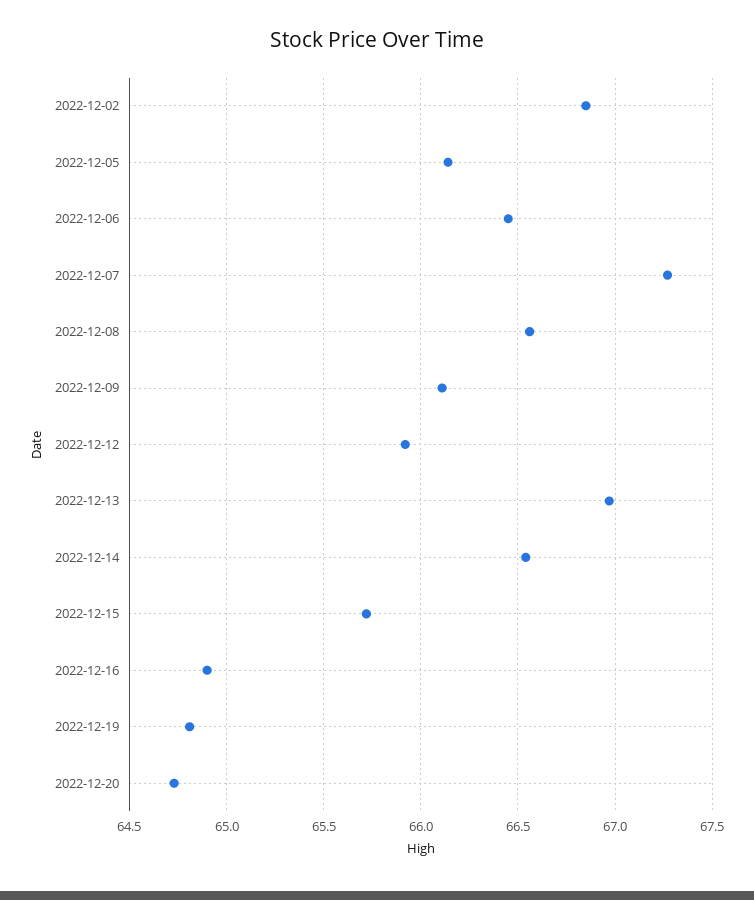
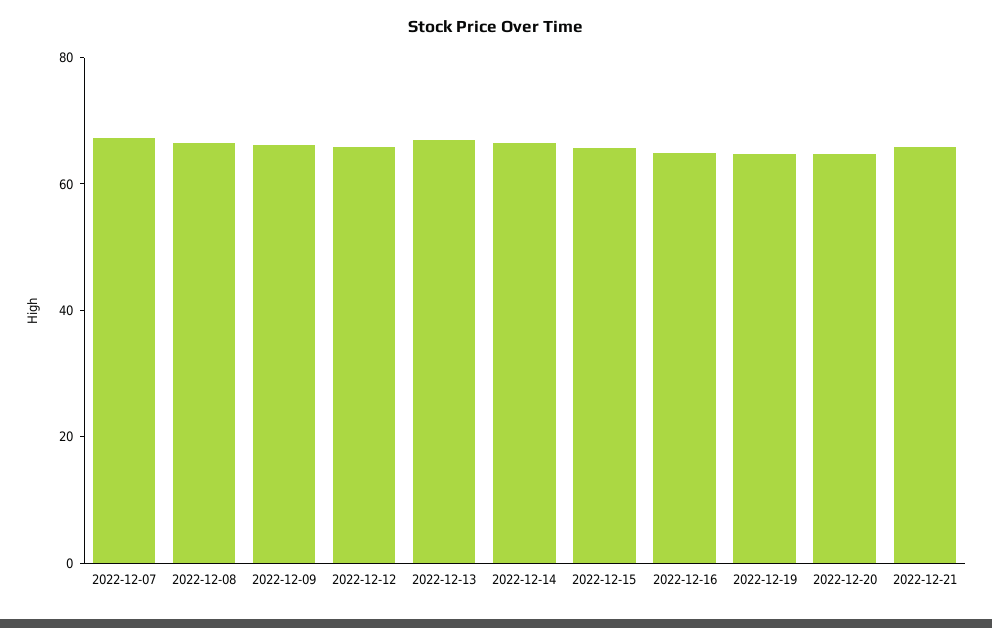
2022-12-02: 66.85 -> none
2022-12-05: 66.15 -> none
2022-12-06: 66.45 -> none
2022-12-21: none -> 65

